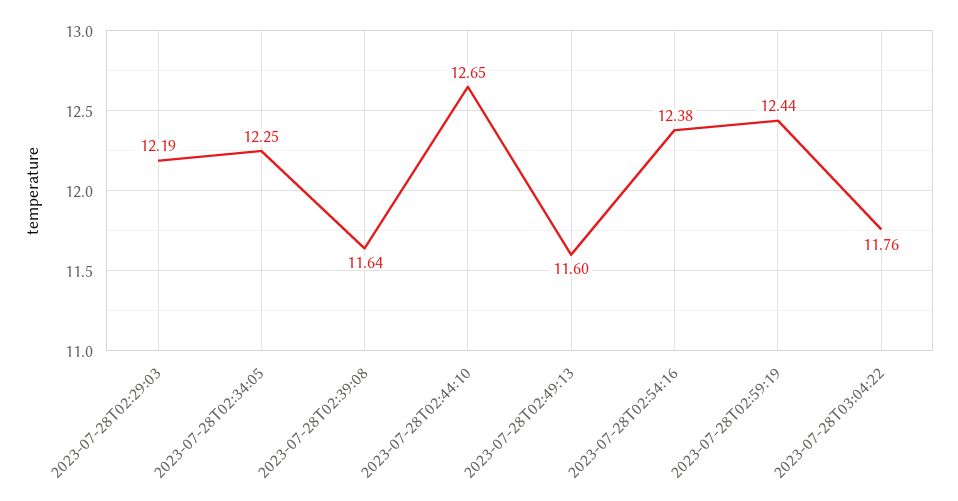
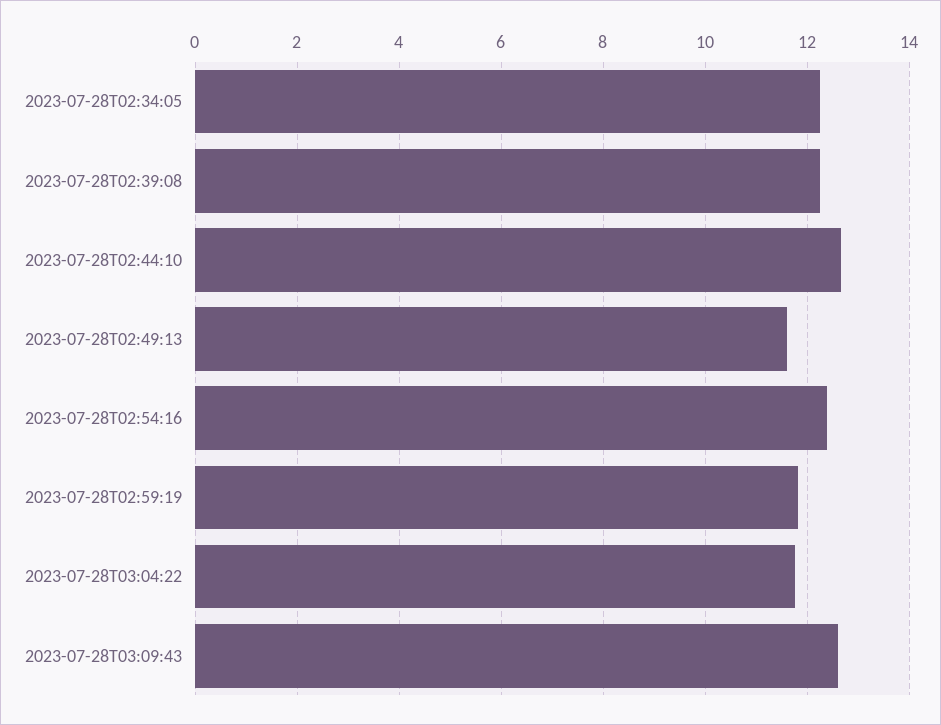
2023-07-28T02:29:03: 12.19 -> none
2023-07-28T02:39:08: 11.64 -> 12.2
2023-07-28T02:59:19: 12.44 -> 11.8
2023-07-28T03:09:43: none -> 12.6

